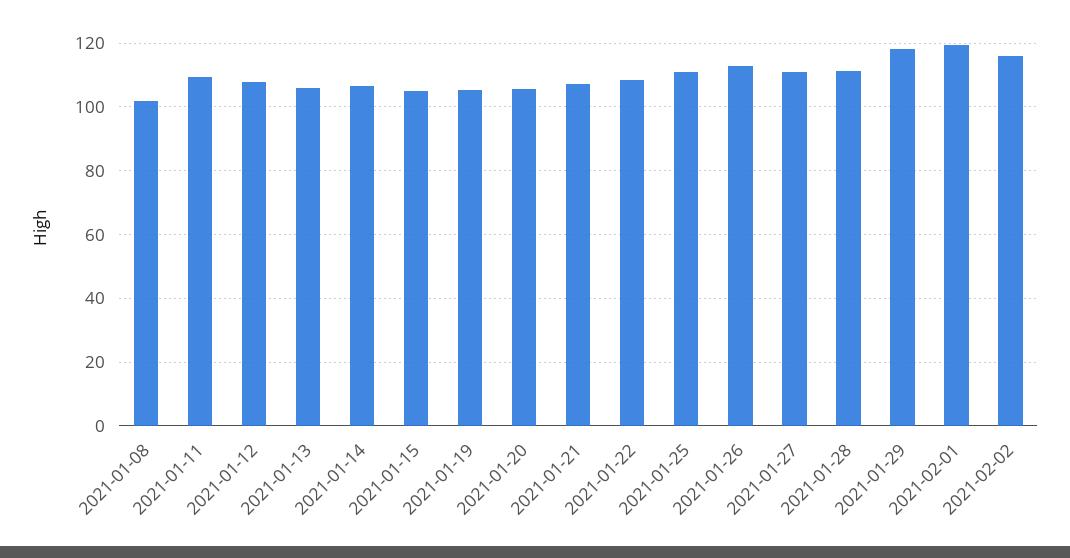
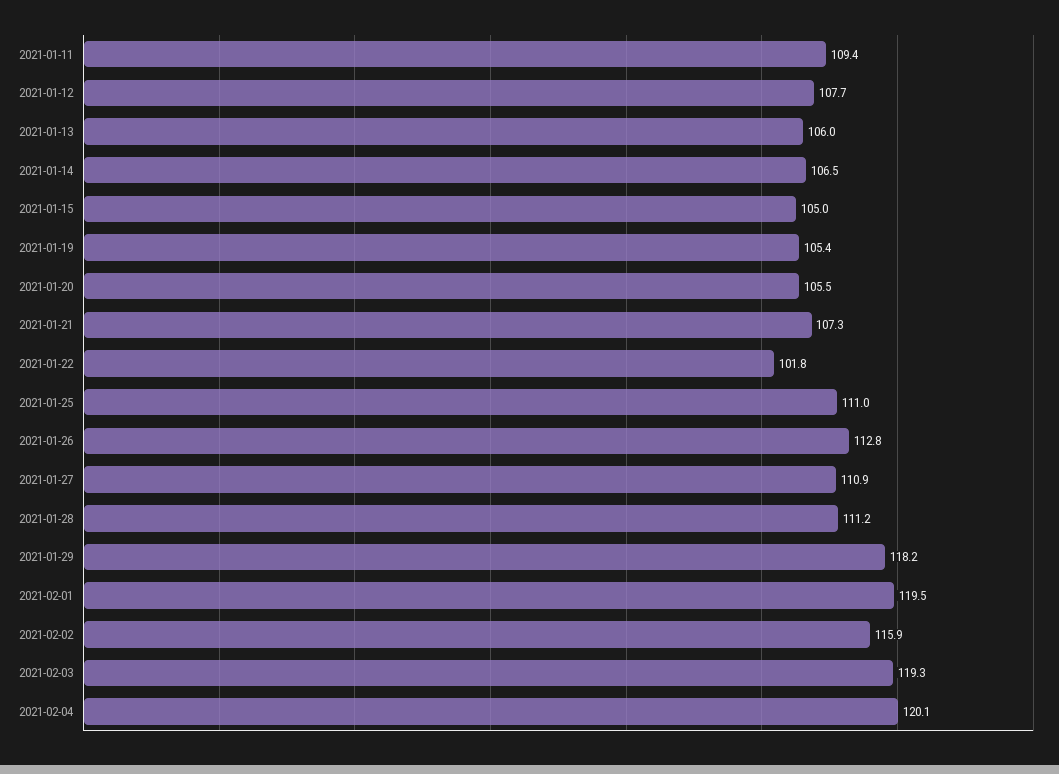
2021-01-08: 102 -> none
2021-01-22: 108 -> 101.8
2021-02-03: none -> 119.3
2021-02-04: none -> 120.1

